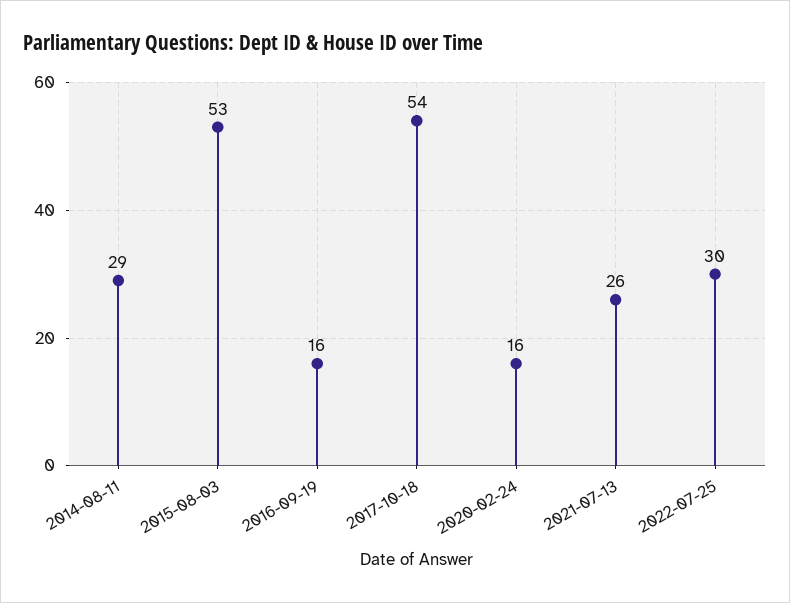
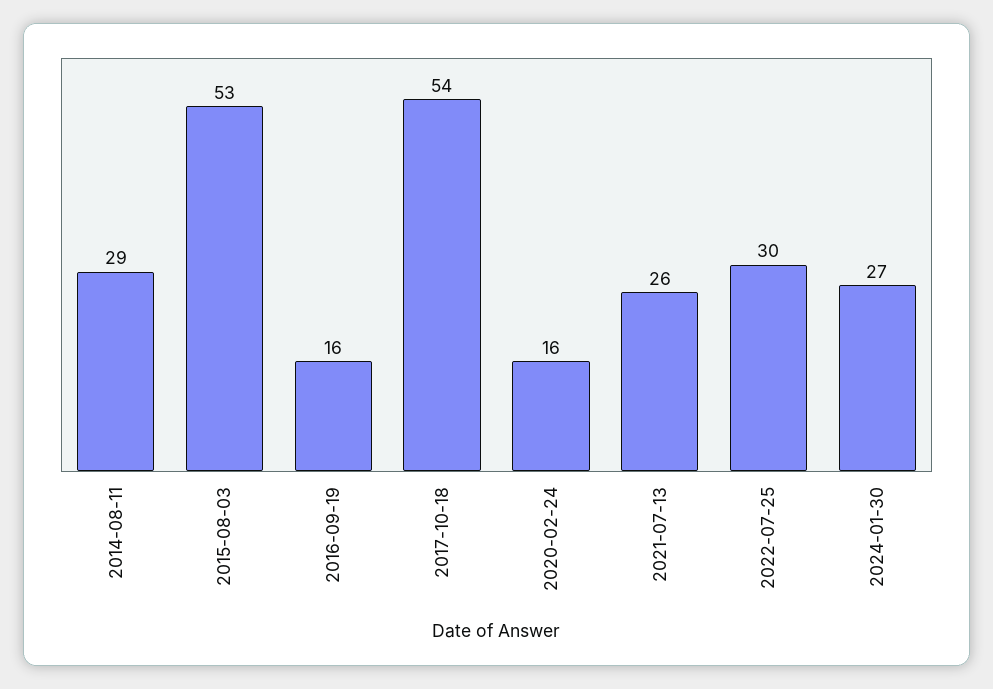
2024-01-30: none -> 27

